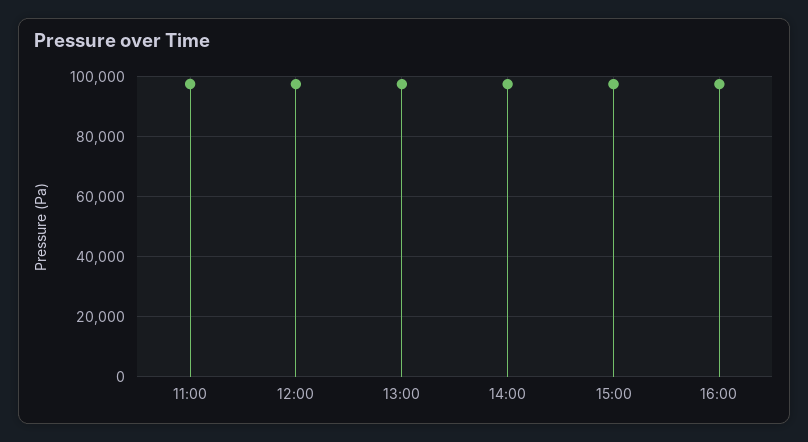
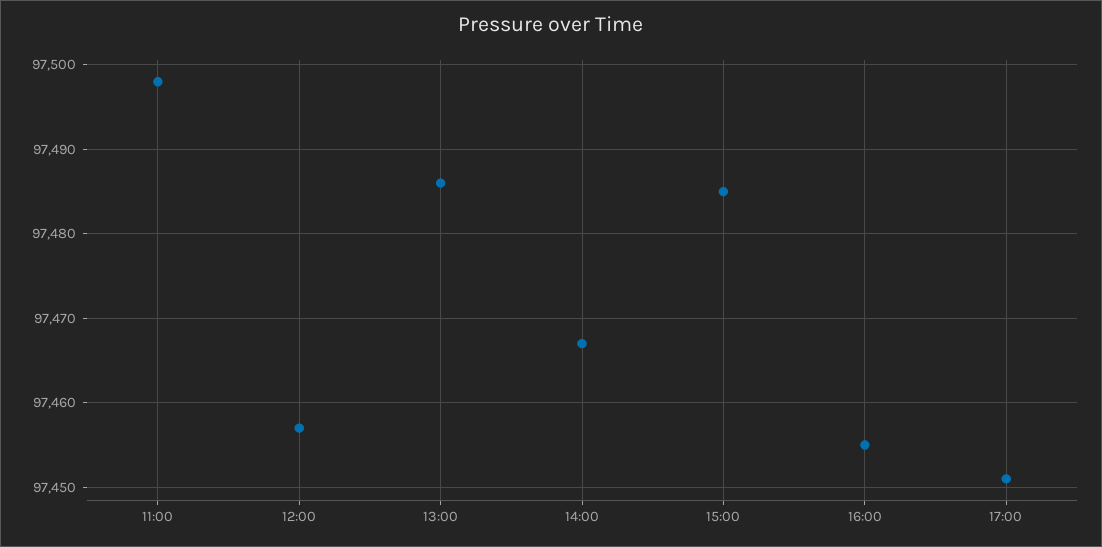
17:00: none -> 97451

